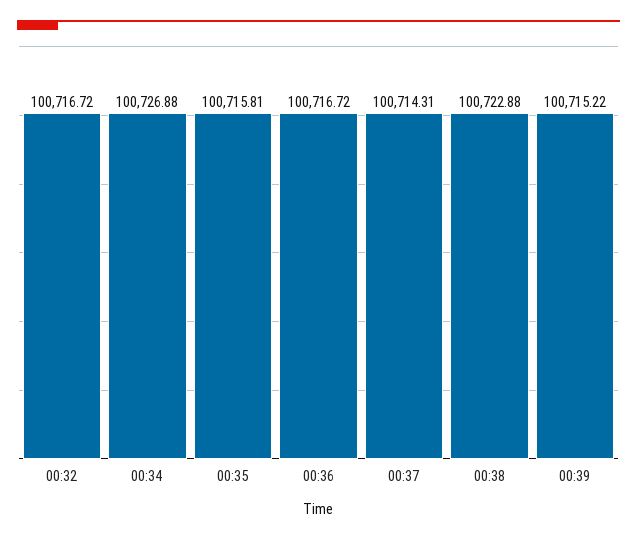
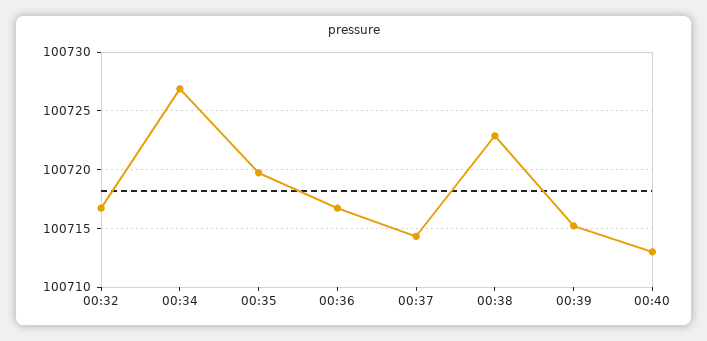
00:35: 100715.81 -> 100720
00:40: none -> 100713

